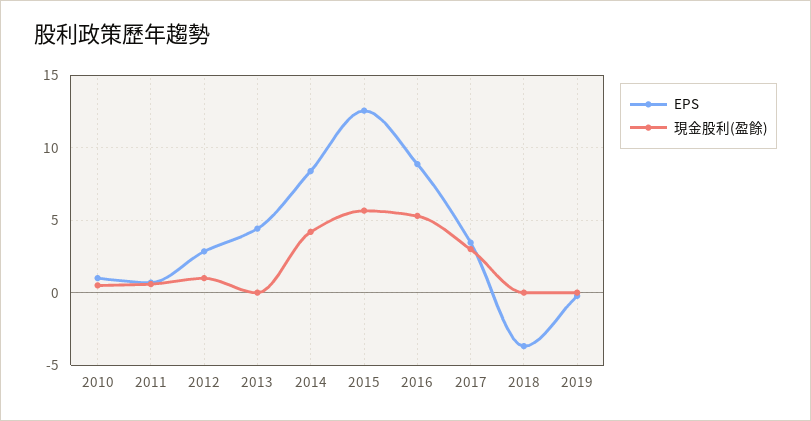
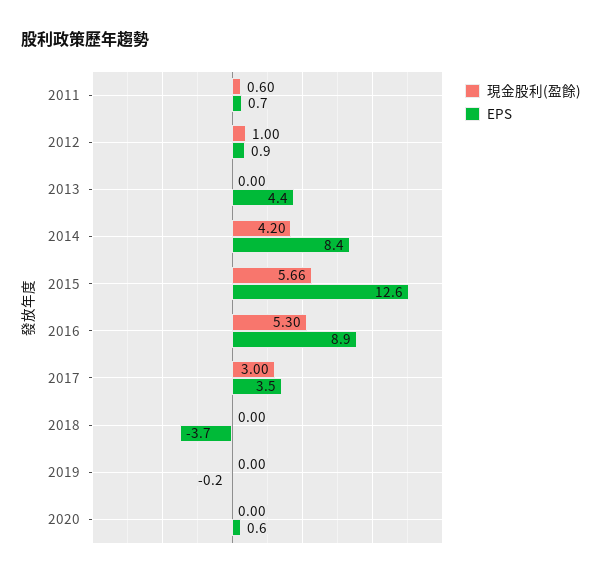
EPS, 2010: 1 -> none
現金股利(盈餘), 2010: 0.5 -> none
EPS, 2012: 3 -> 0.9
現金股利(盈餘), 2020: none -> 0
EPS, 2020: none -> 0.6

